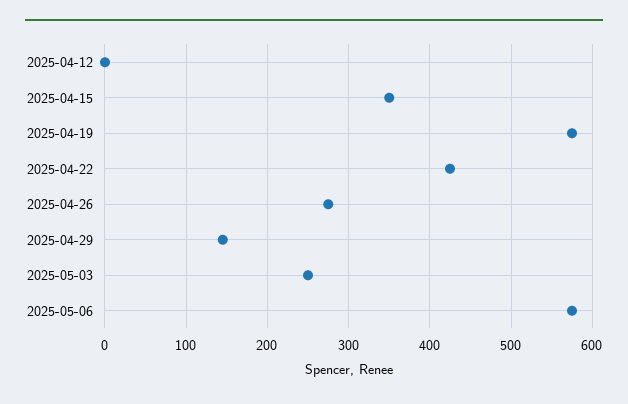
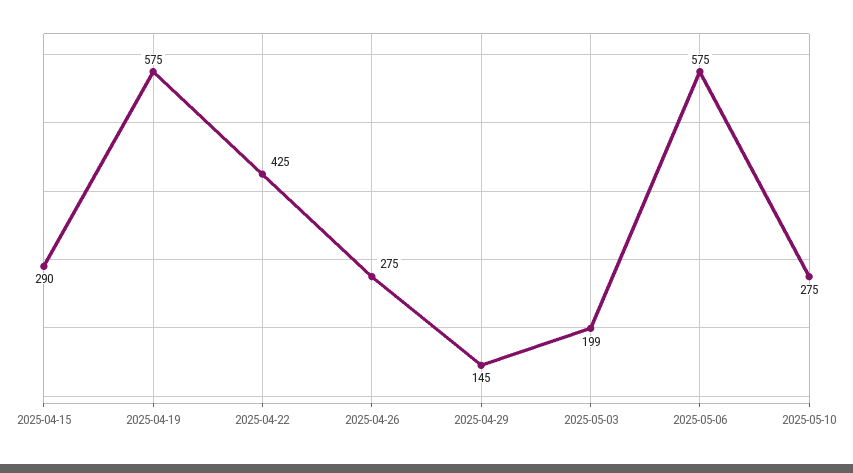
2025-04-12: 0 -> none
2025-04-15: 350 -> 290
2025-05-03: 250 -> 199
2025-05-10: none -> 275

